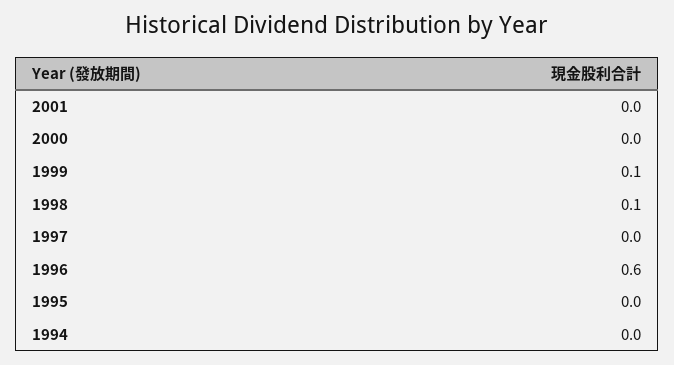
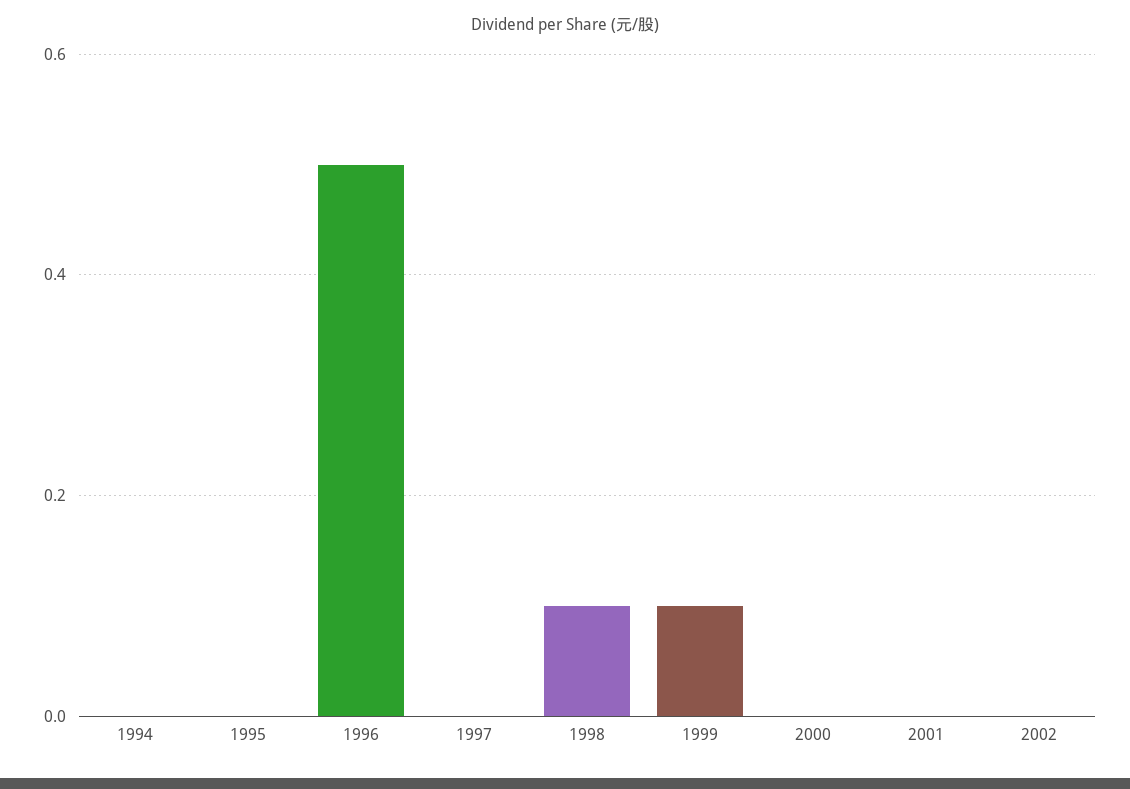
1996: 0.6 -> 0.5
2002: none -> 0

